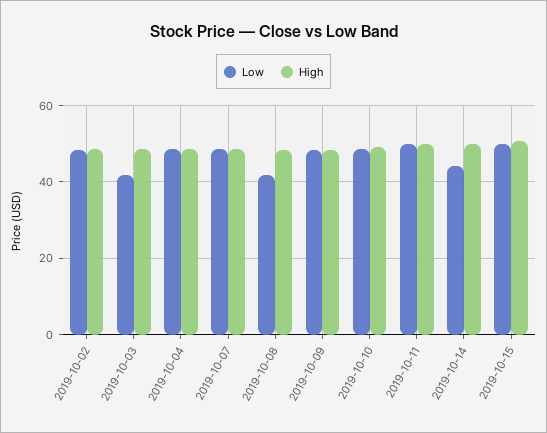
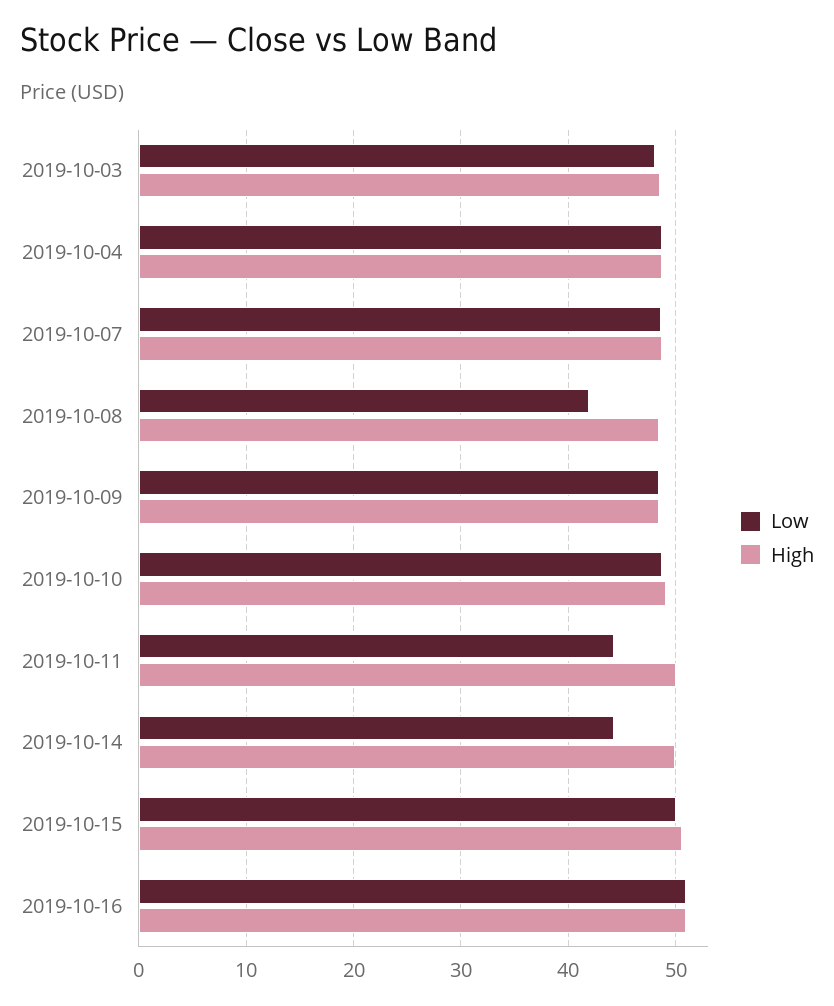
Low, 2019-10-02: 48 -> none
High, 2019-10-02: 48 -> none
Low, 2019-10-03: 42 -> 48
Low, 2019-10-11: 50 -> 44
Low, 2019-10-16: none -> 51
High, 2019-10-16: none -> 51

